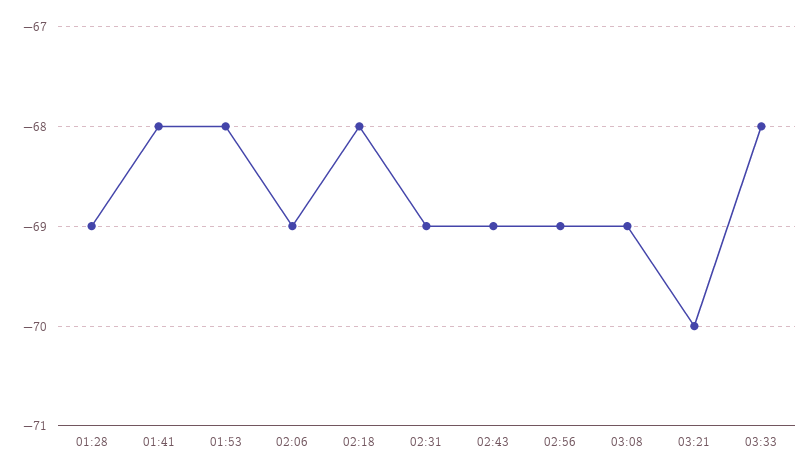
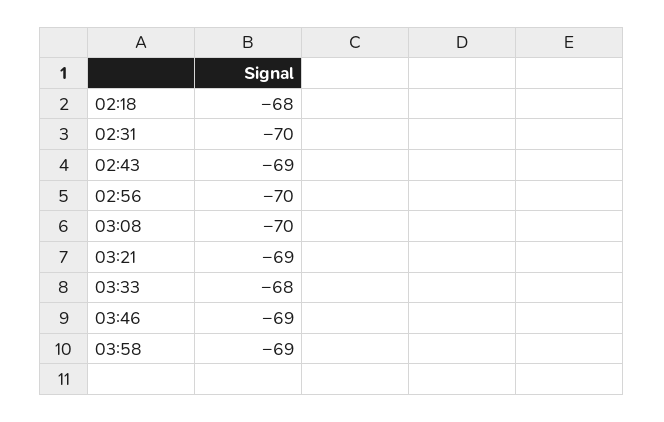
01:28: -69 -> none
01:41: -68 -> none
01:53: -68 -> none
02:06: -69 -> none
02:31: -69 -> -70
02:56: -69 -> -70
03:08: -69 -> -70
03:21: -70 -> -69
03:46: none -> -69
03:58: none -> -69

